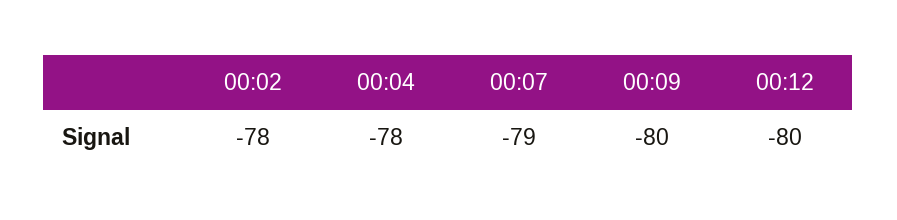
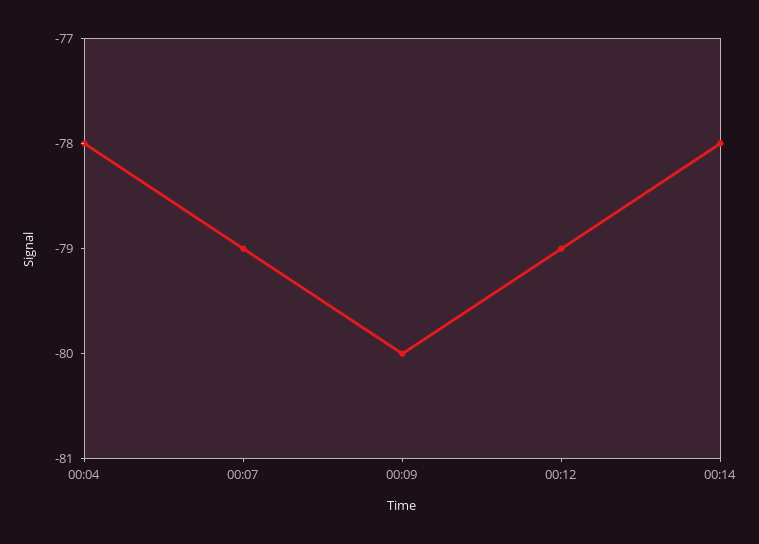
00:02: -78 -> none
00:12: -80 -> -79
00:14: none -> -78

